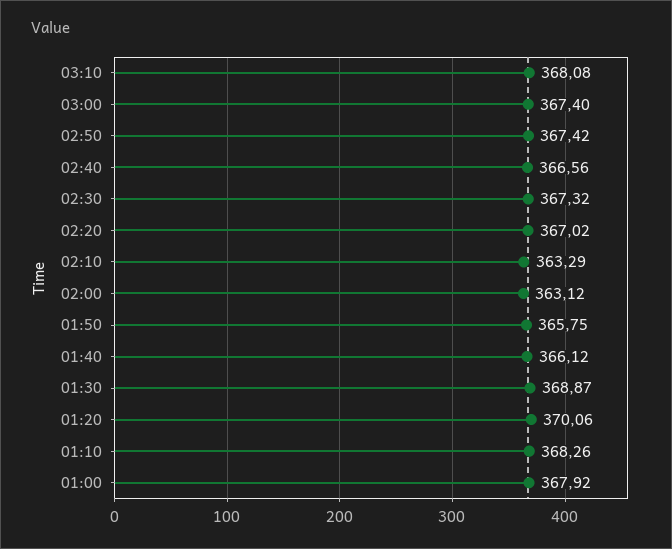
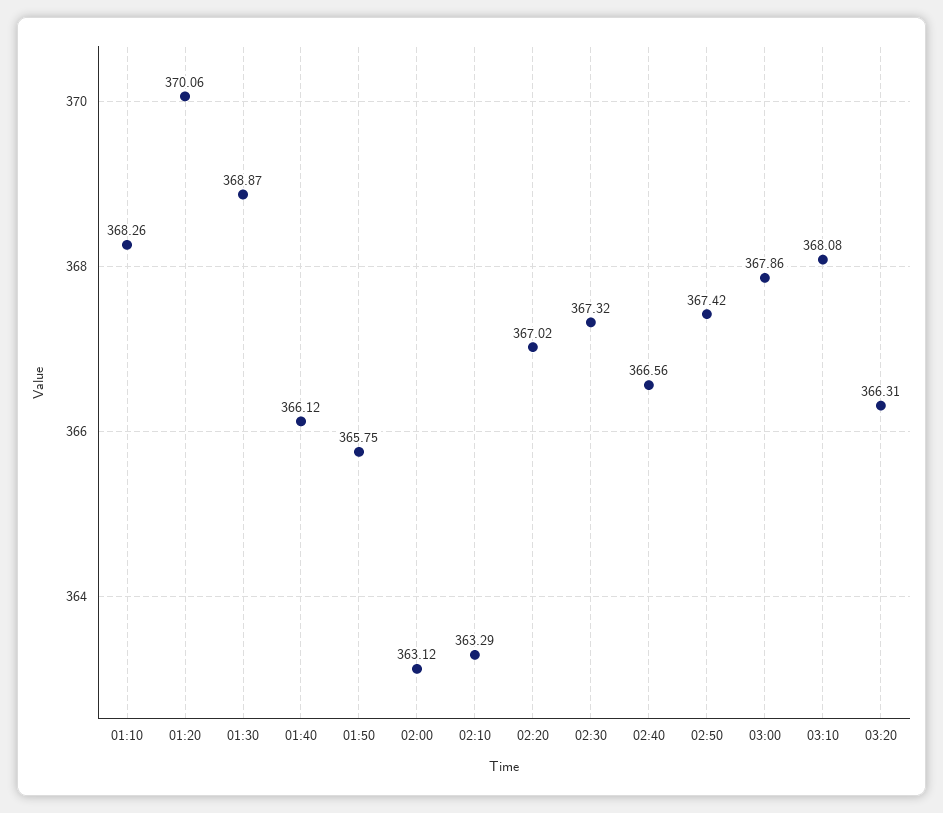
03:00: 367.4 -> 367.86
01:00: 367.92 -> none
03:20: none -> 366.31

